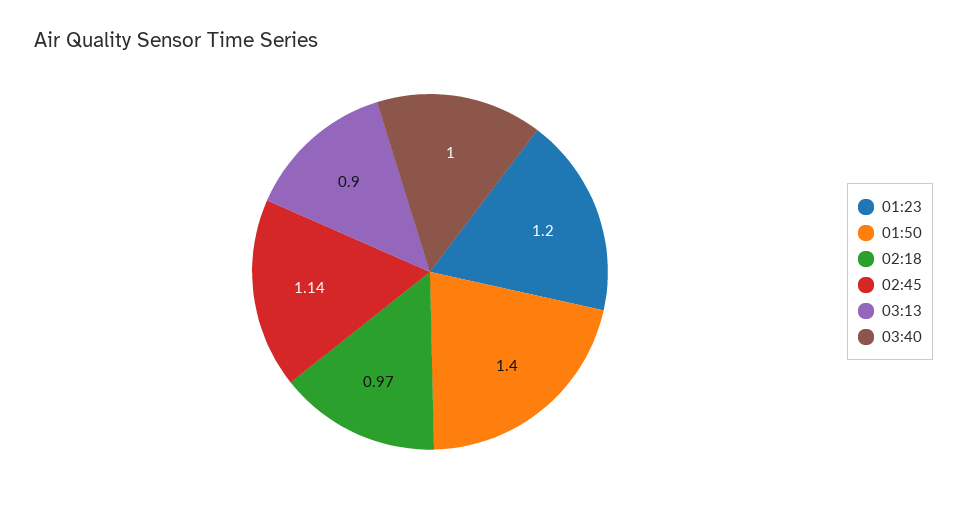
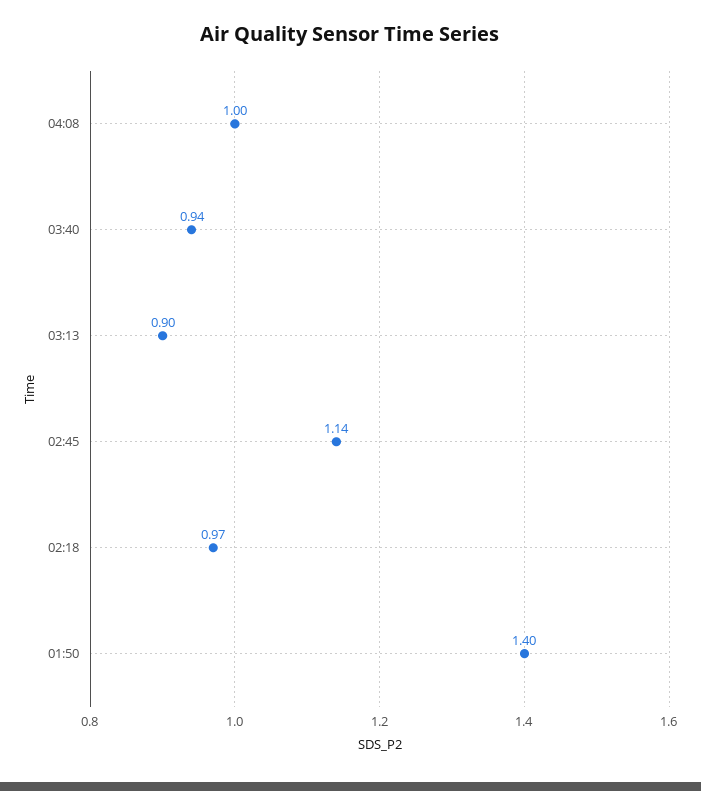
01:23: 1.2 -> none
03:40: 1 -> 0.94
04:08: none -> 1

